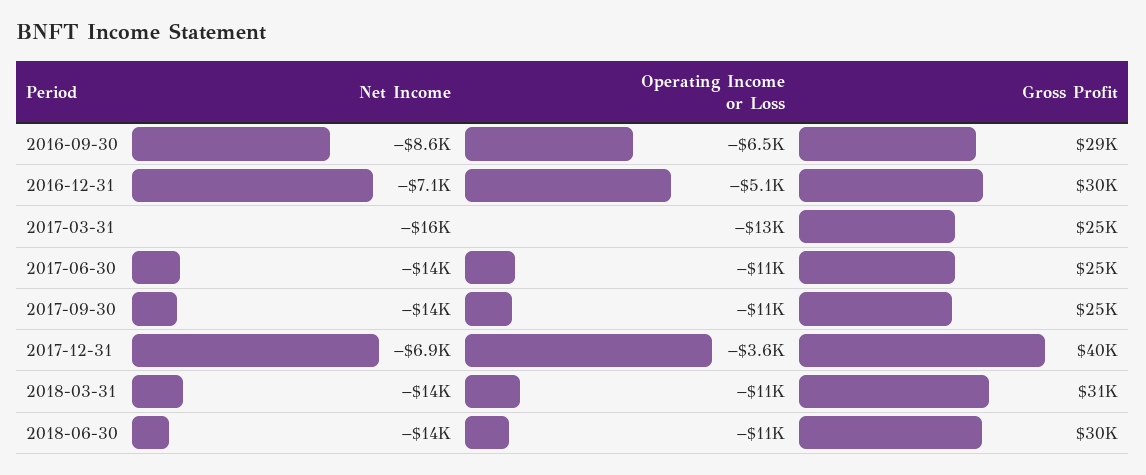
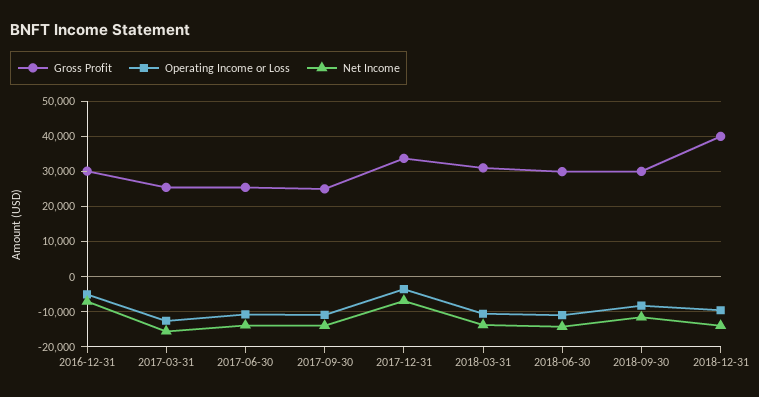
Net Income, 2016-09-30: -8600 -> none
Operating Income or Loss, 2016-09-30: -6500 -> none
Gross Profit, 2016-09-30: 29000 -> none
Gross Profit, 2017-12-31: 40000 -> 34000
Gross Profit, 2018-09-30: none -> 30000
Operating Income or Loss, 2018-09-30: none -> -8000
Net Income, 2018-09-30: none -> -12000
Gross Profit, 2018-12-31: none -> 40000
Operating Income or Loss, 2018-12-31: none -> -10000
Net Income, 2018-12-31: none -> -14000

